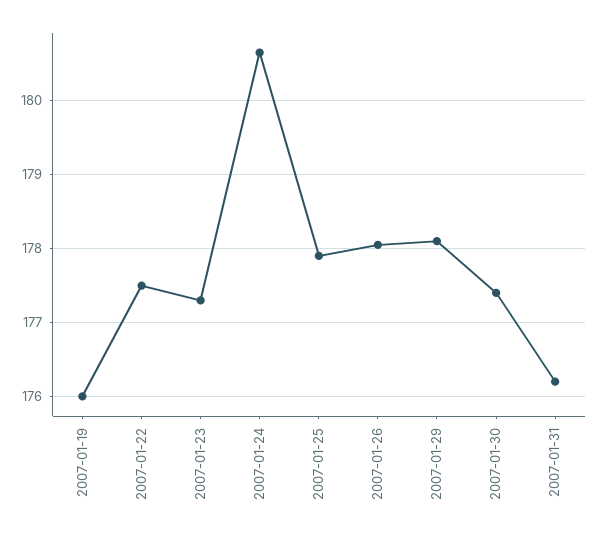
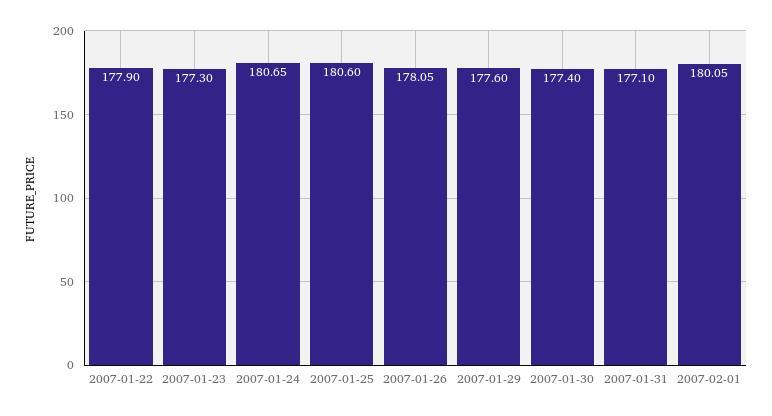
2007-01-19: 176 -> none
2007-01-22: 177.5 -> 177.9
2007-01-25: 177.9 -> 180.6
2007-01-29: 178.1 -> 177.6
2007-01-31: 176.2 -> 177.1
2007-02-01: none -> 180.05

